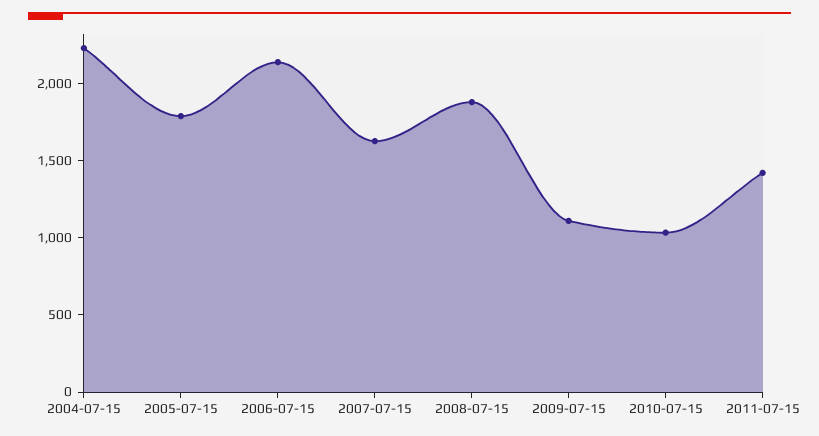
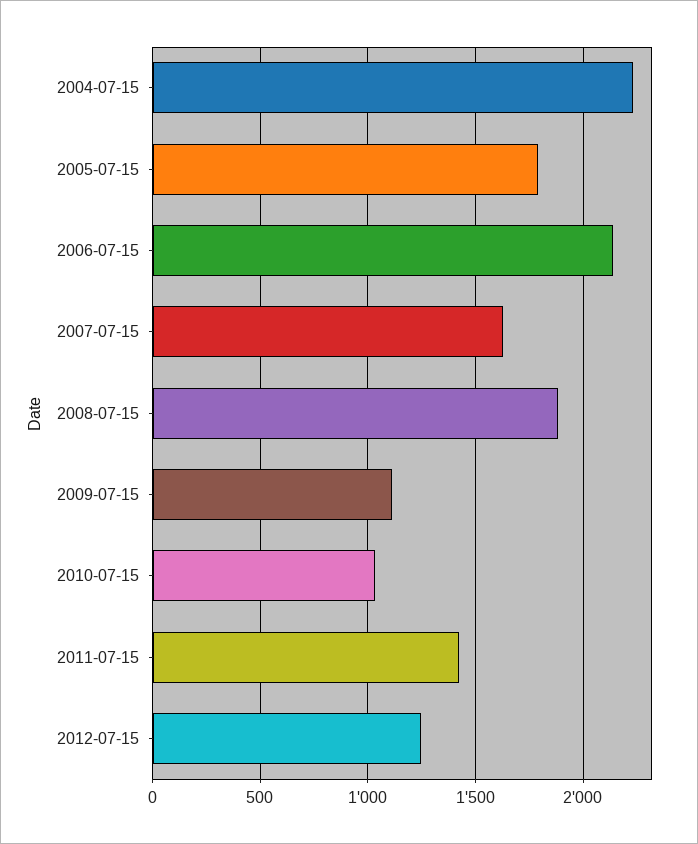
2012-07-15: none -> 1250

